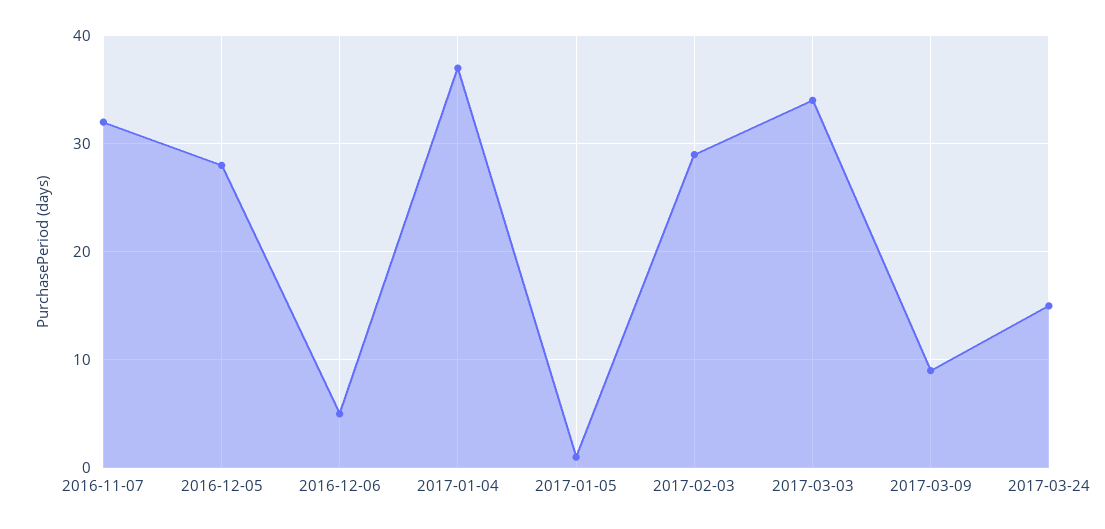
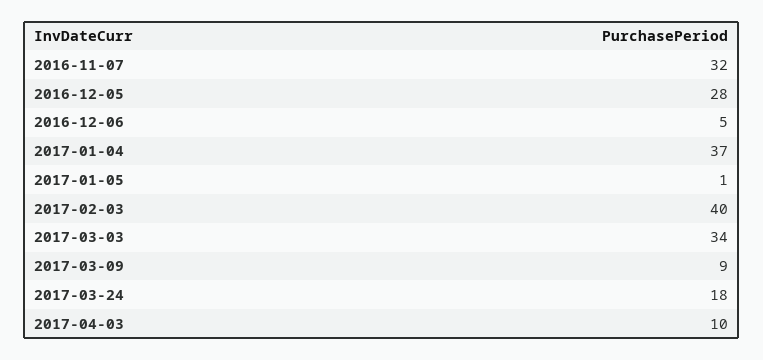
2017-02-03: 29 -> 40
2017-03-24: 15 -> 18
2017-04-03: none -> 10

